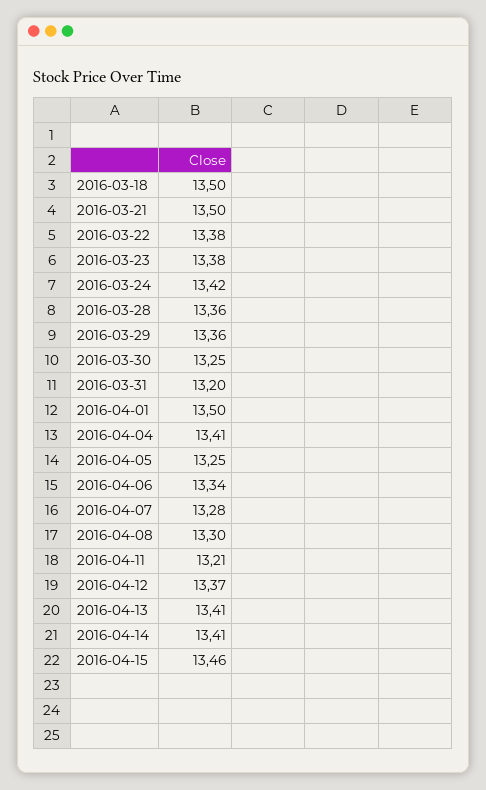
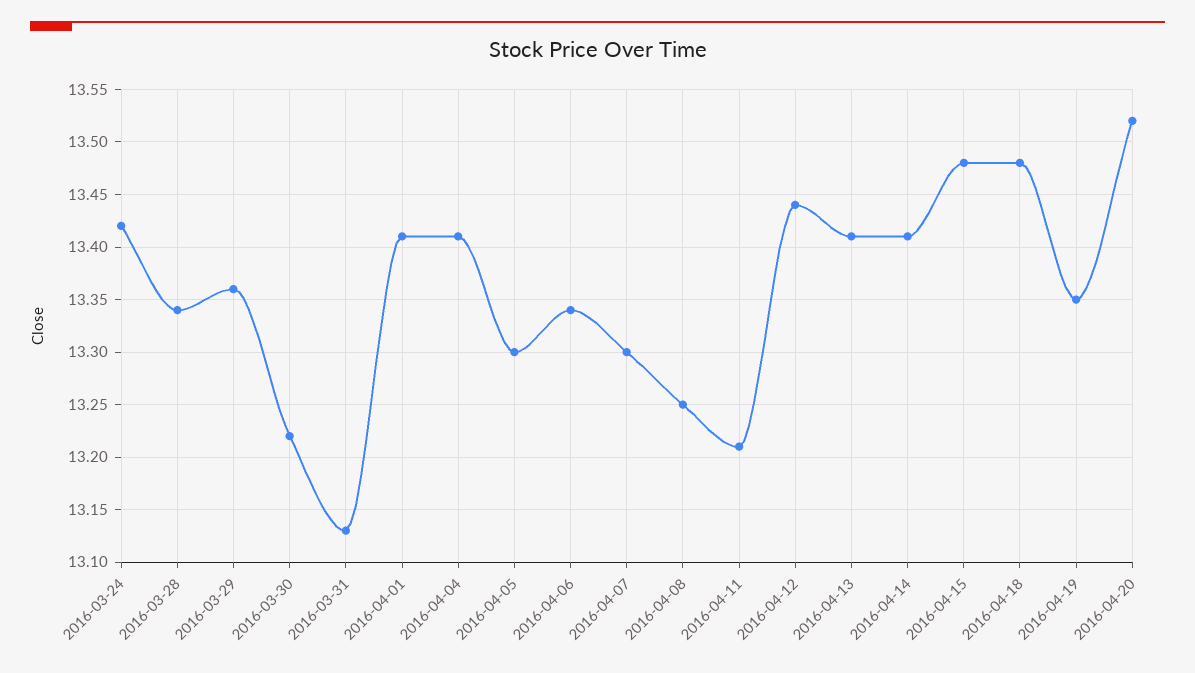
2016-03-18: 13.5 -> none
2016-03-21: 13.5 -> none
2016-03-22: 13.38 -> none
2016-03-23: 13.38 -> none
2016-03-28: 13.36 -> 13.34
2016-03-30: 13.25 -> 13.22
2016-03-31: 13.2 -> 13.13
2016-04-01: 13.5 -> 13.41
2016-04-05: 13.25 -> 13.3
2016-04-07: 13.28 -> 13.3
2016-04-08: 13.3 -> 13.25
2016-04-12: 13.37 -> 13.44
2016-04-15: 13.46 -> 13.48
2016-04-18: none -> 13.48
2016-04-19: none -> 13.35
2016-04-20: none -> 13.52

